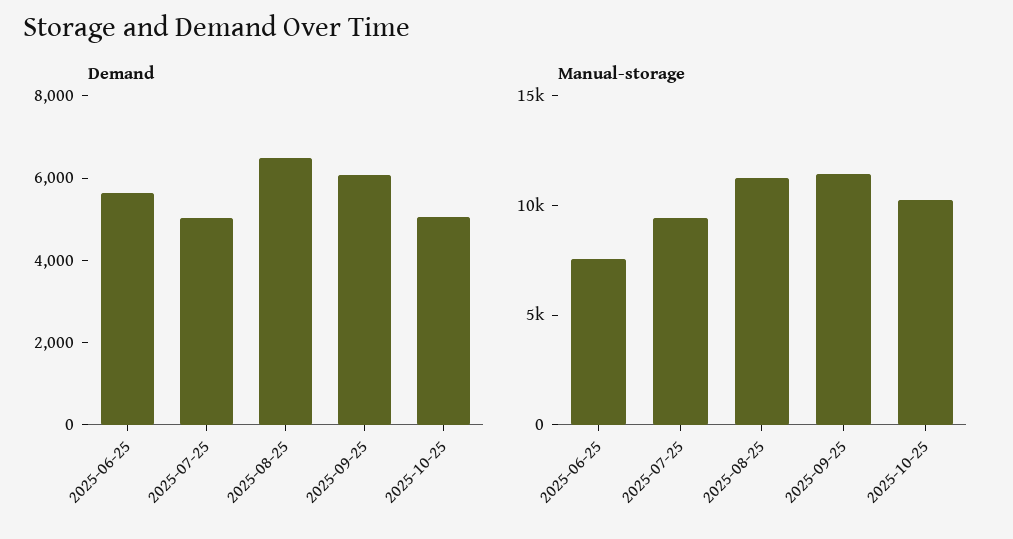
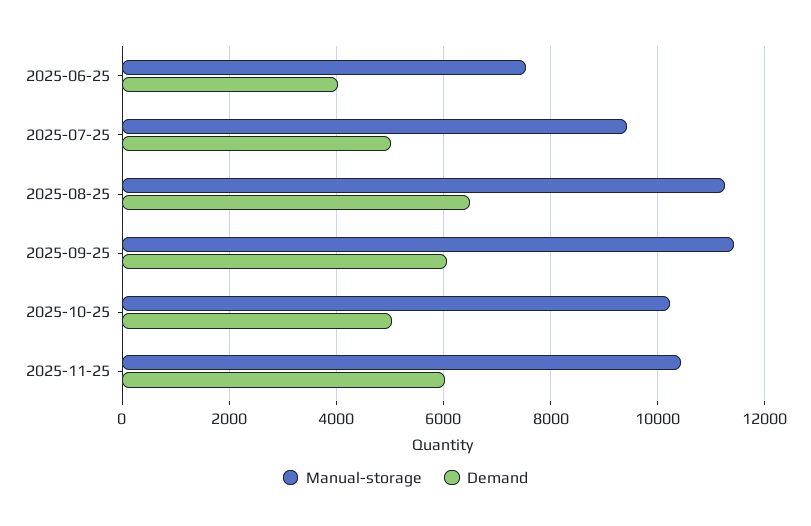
Demand, 2025-06-25: 5500 -> 4000
Manual-storage, 2025-11-25: none -> 10400
Demand, 2025-11-25: none -> 6000

